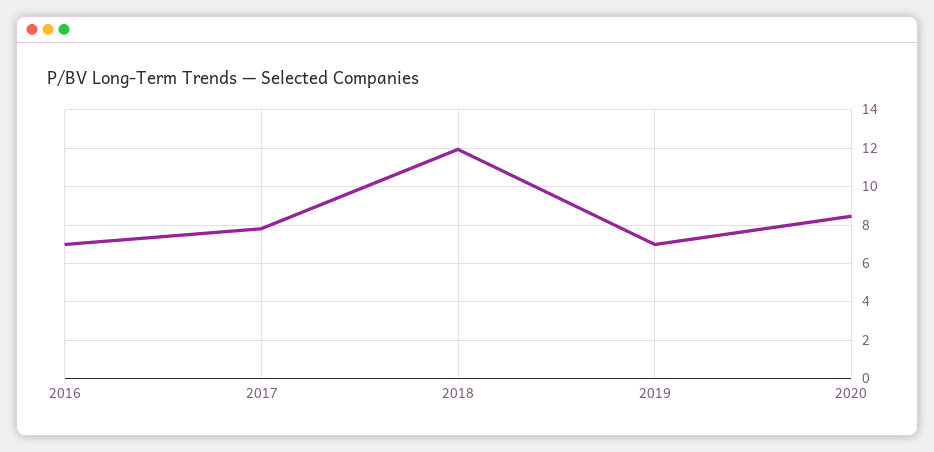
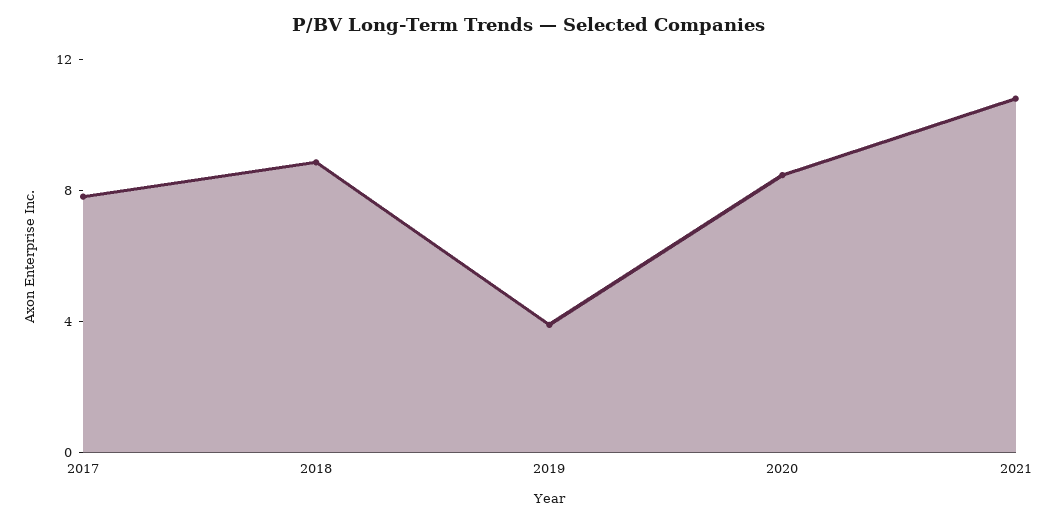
2016: 7 -> none
2018: 12 -> 9
2019: 7 -> 4
2021: none -> 11

